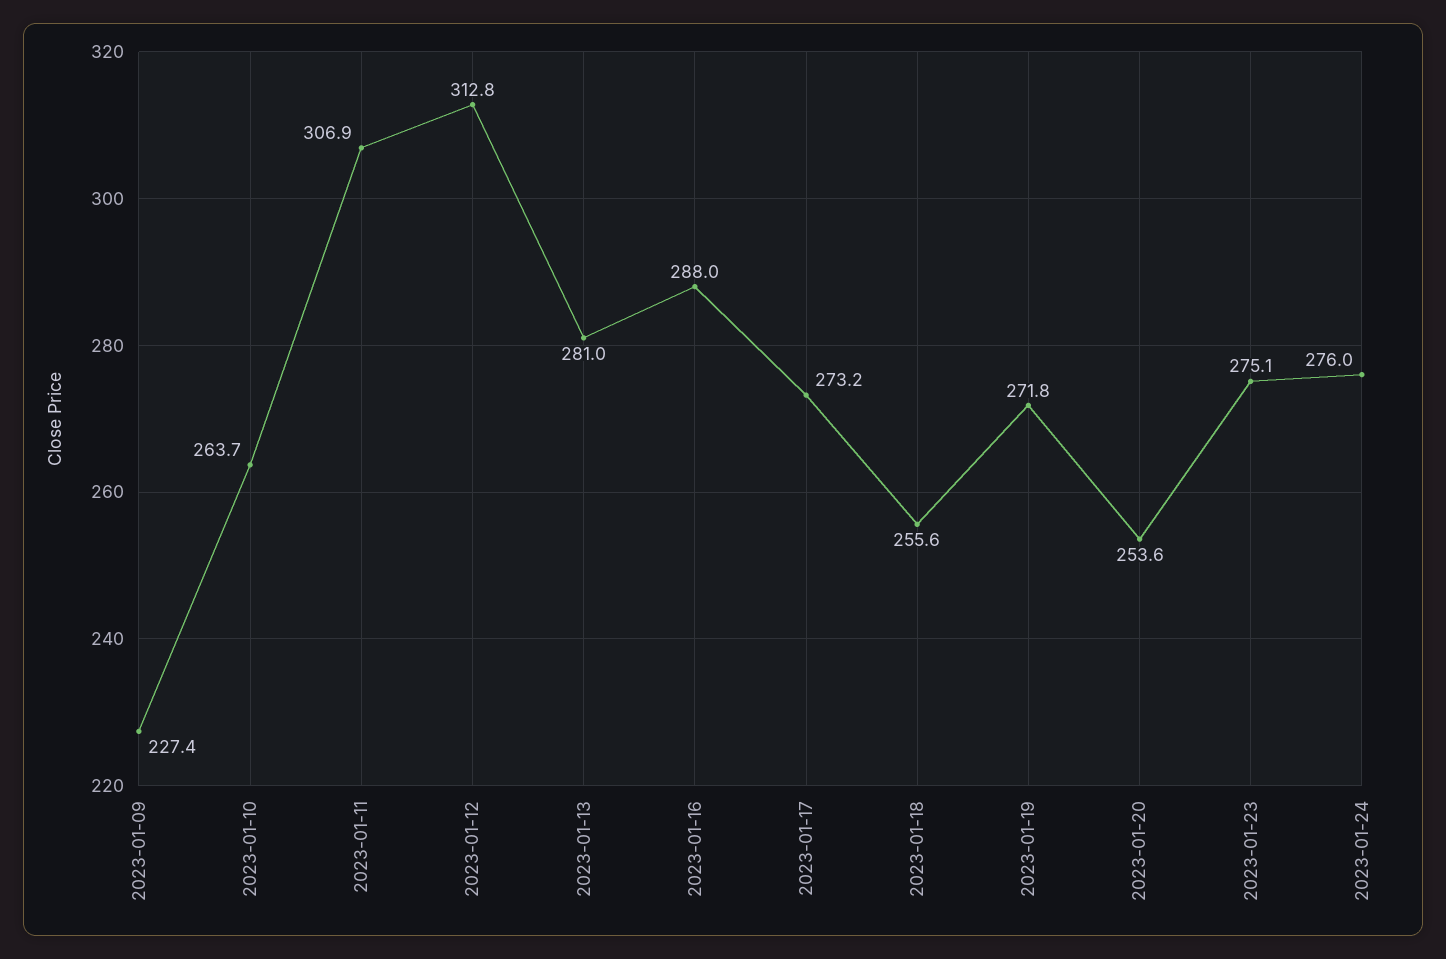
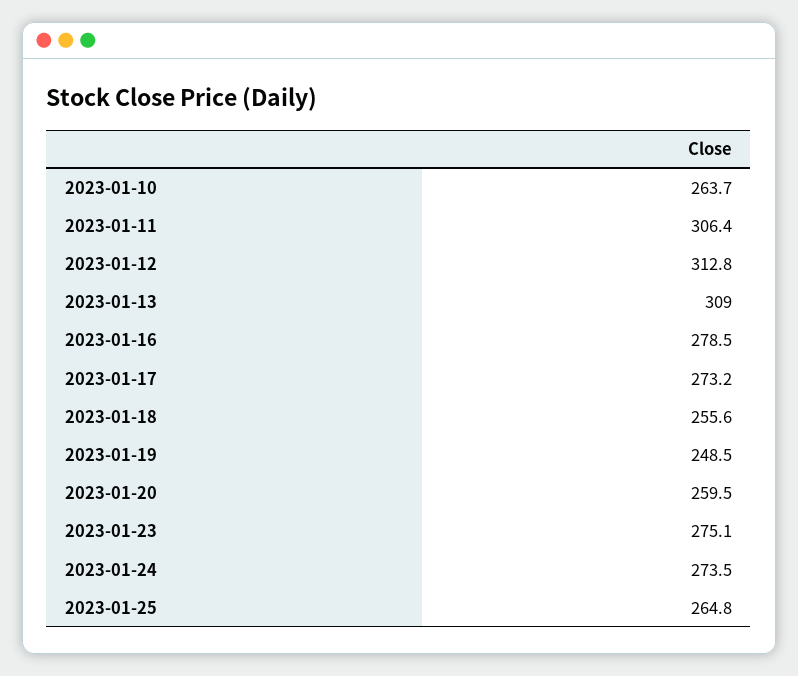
2023-01-09: 227.4 -> none
2023-01-11: 306.9 -> 306.4
2023-01-13: 281 -> 309
2023-01-16: 288 -> 278.5
2023-01-19: 271.8 -> 248.5
2023-01-20: 253.6 -> 259.5
2023-01-24: 276 -> 273.5
2023-01-25: none -> 264.8

